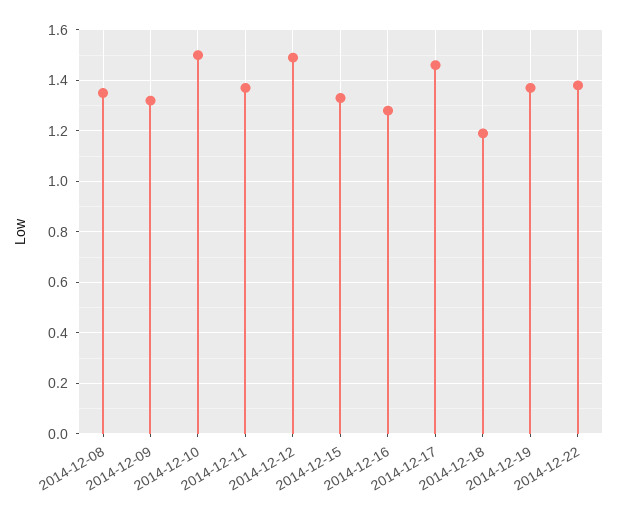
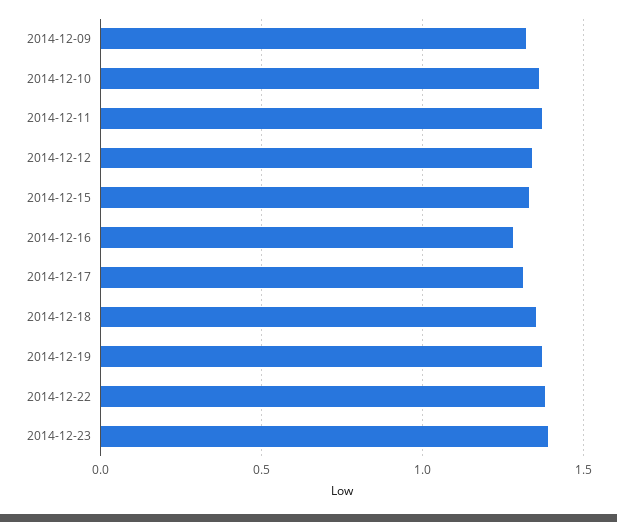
2014-12-08: 1.35 -> none
2014-12-10: 1.5 -> 1.35
2014-12-12: 1.5 -> 1.35
2014-12-17: 1.45 -> 1.3
2014-12-18: 1.2 -> 1.35
2014-12-23: none -> 1.4

